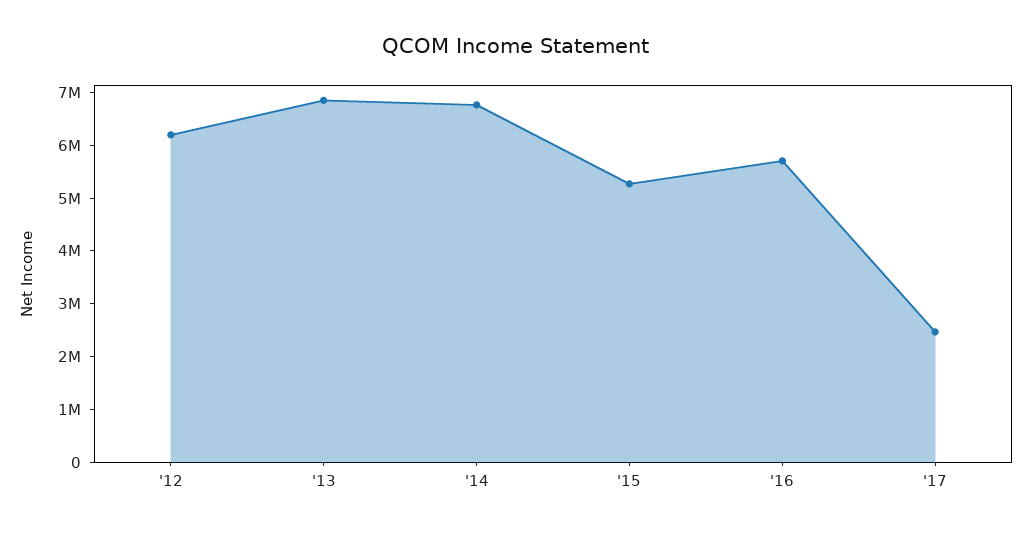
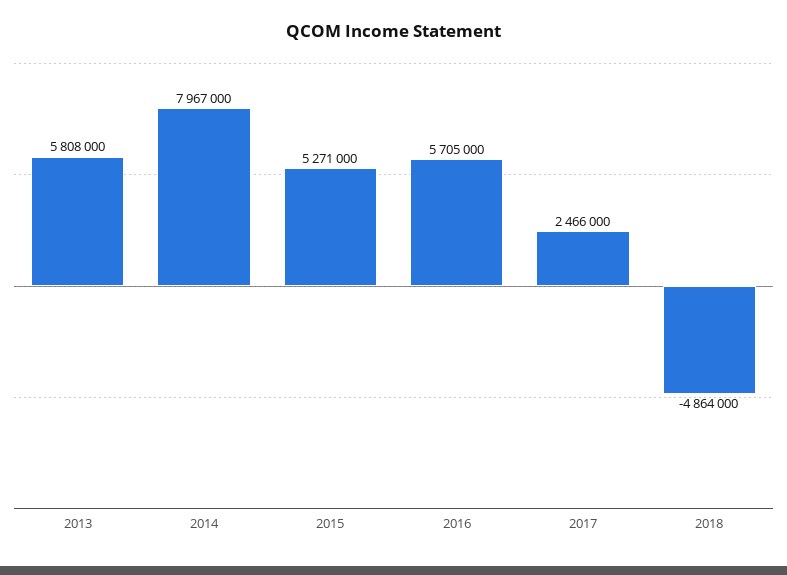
'12: 6200000 -> none
'13: 6800000 -> 5808000
'14: 6800000 -> 7967000
2018: none -> -4864000

